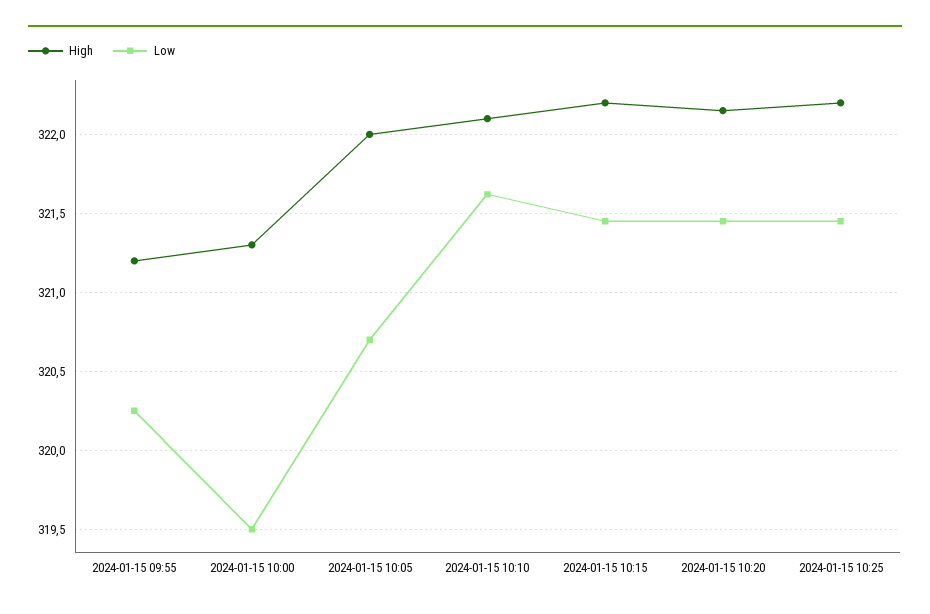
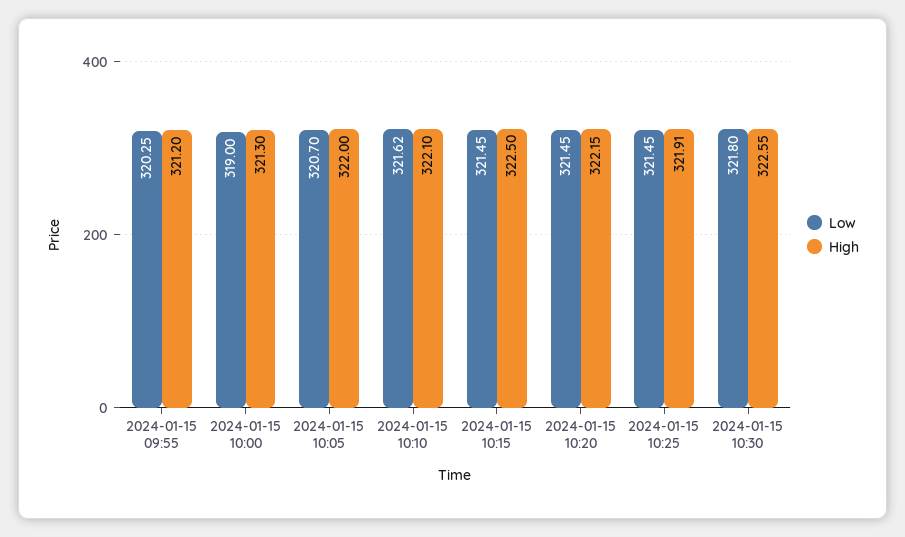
Low, 2024-01-15 10:00: 319.5 -> 319
High, 2024-01-15 10:15: 322.2 -> 322.5
High, 2024-01-15 10:25: 322.2 -> 321.91
Low, 2024-01-15 10:30: none -> 321.8
High, 2024-01-15 10:30: none -> 322.55

